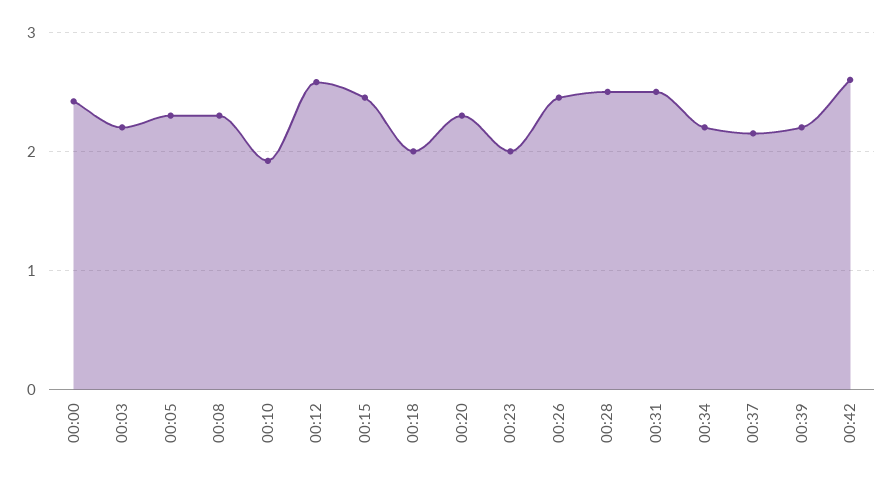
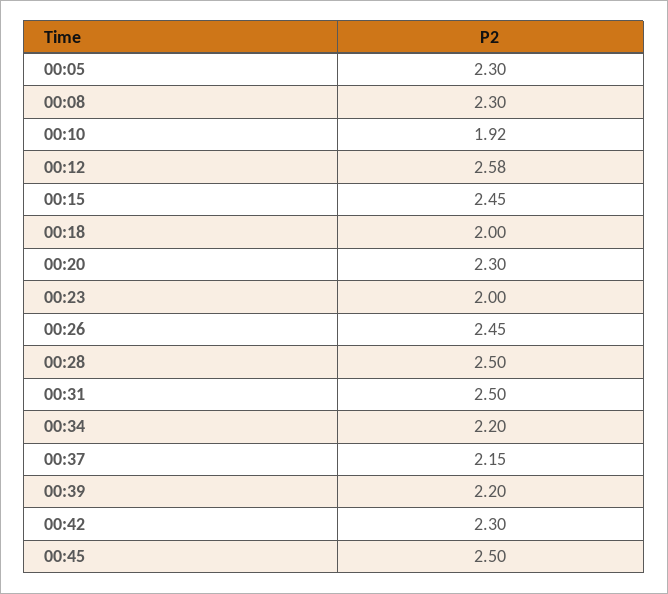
00:00: 2.4 -> none
00:03: 2.2 -> none
00:42: 2.6 -> 2.3
00:45: none -> 2.5

